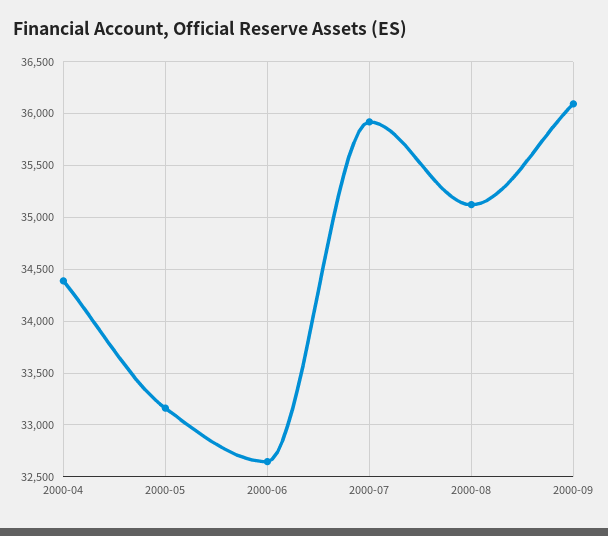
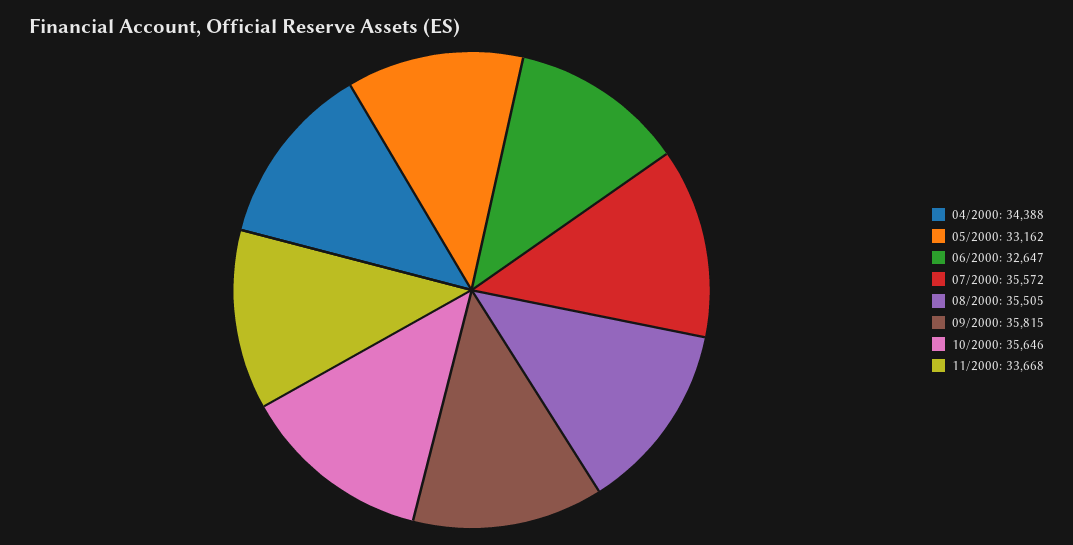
2000-07: 35900 -> 35572
2000-08: 35100 -> 35505
2000-09: 36100 -> 35815
10/2000: none -> 35646
11/2000: none -> 33668

